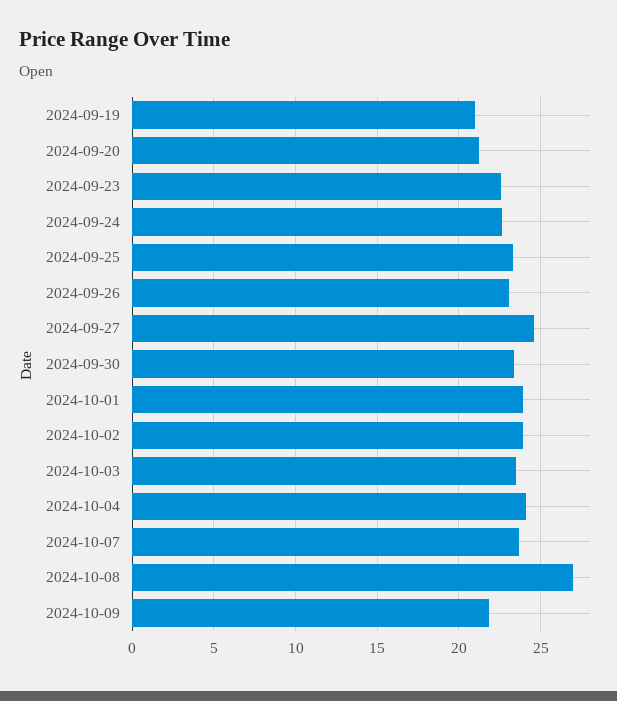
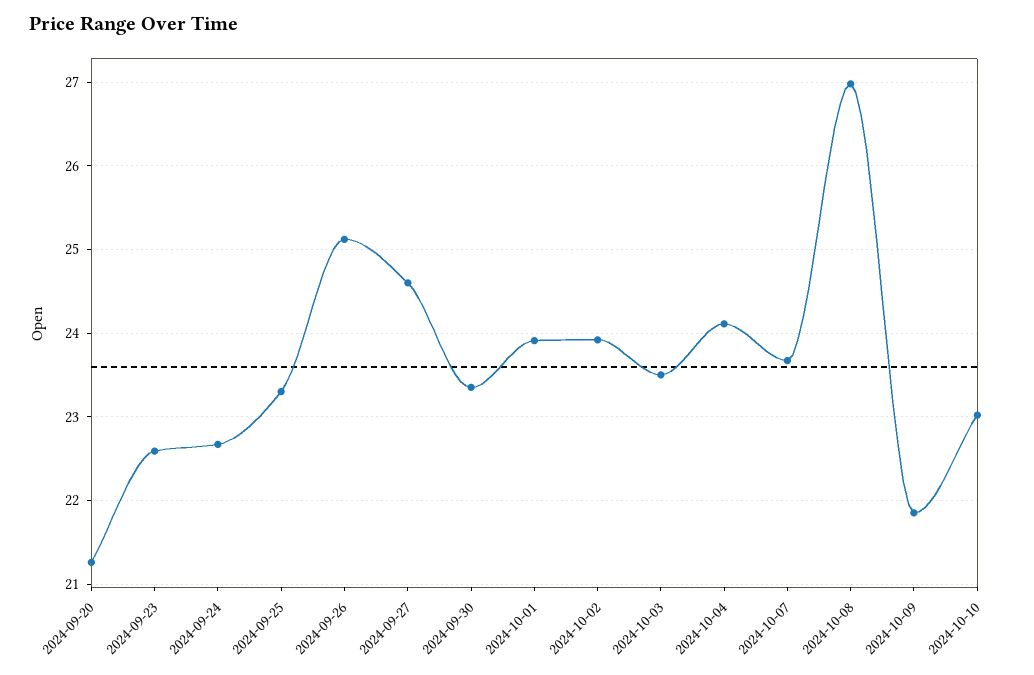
2024-09-19: 21 -> none
2024-09-26: 23 -> 25.1
2024-10-10: none -> 23

